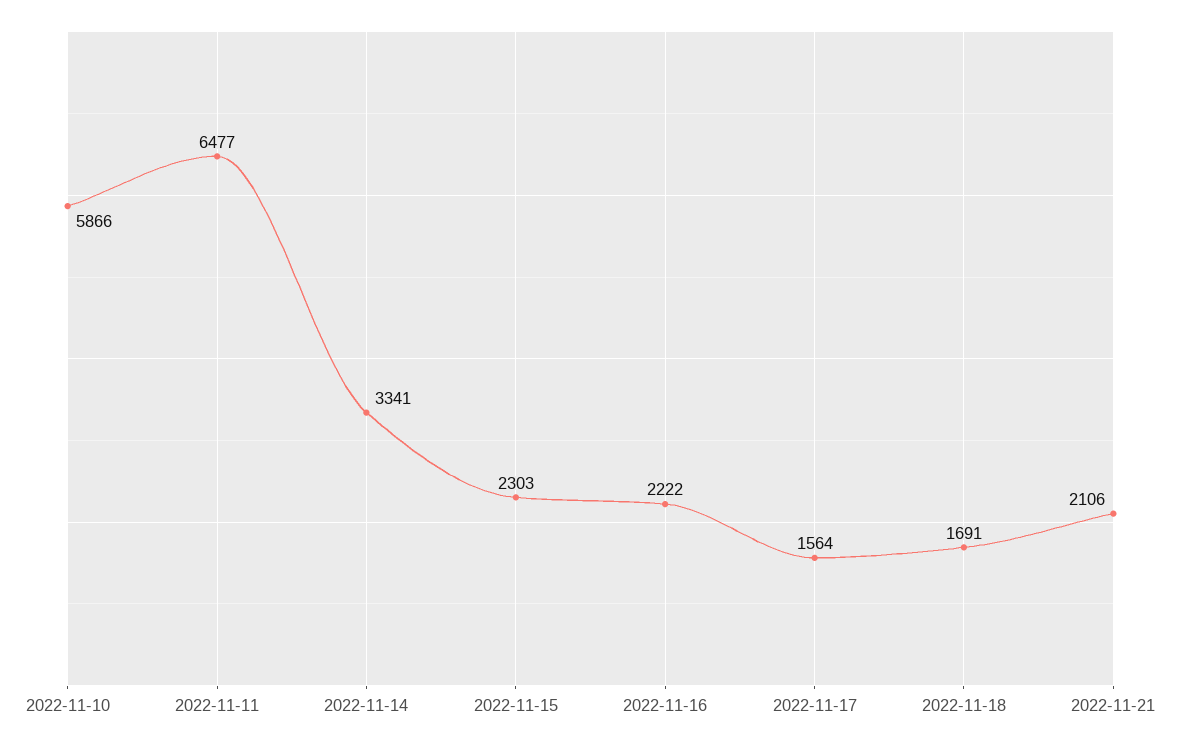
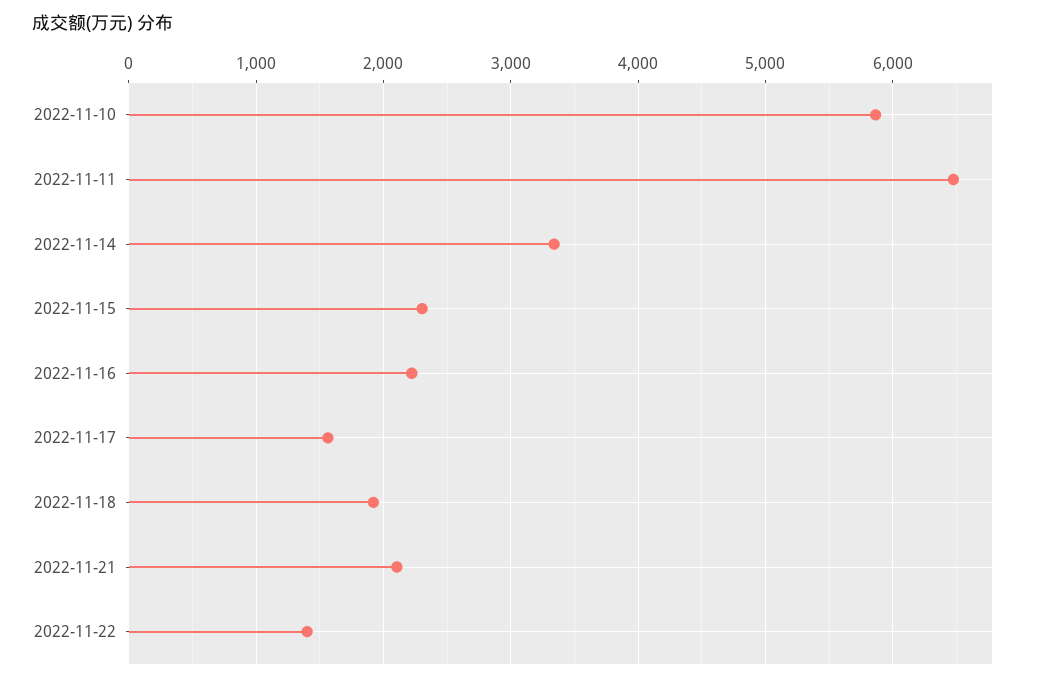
2022-11-18: 1691 -> 1900
2022-11-22: none -> 1400

